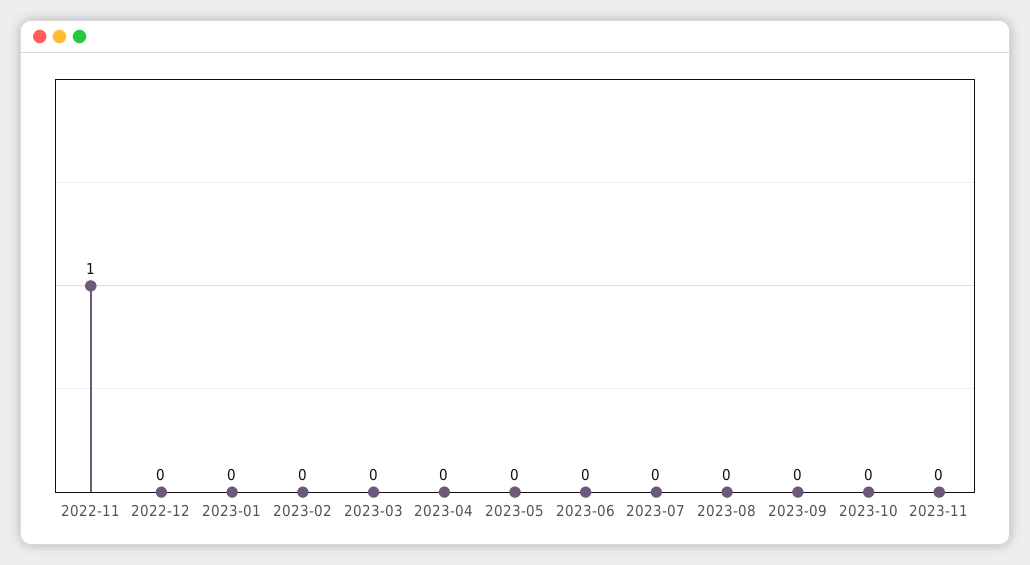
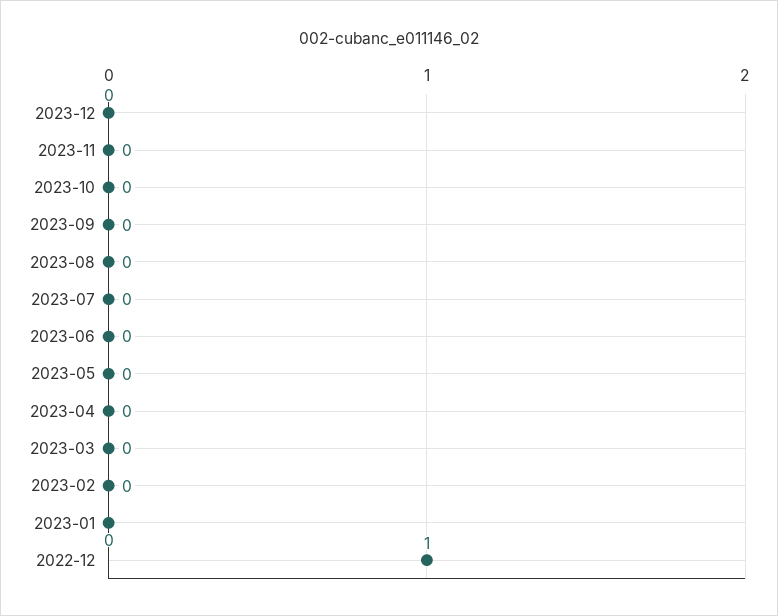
2022-11: 1 -> none
2022-12: 0 -> 1
2023-12: none -> 0

